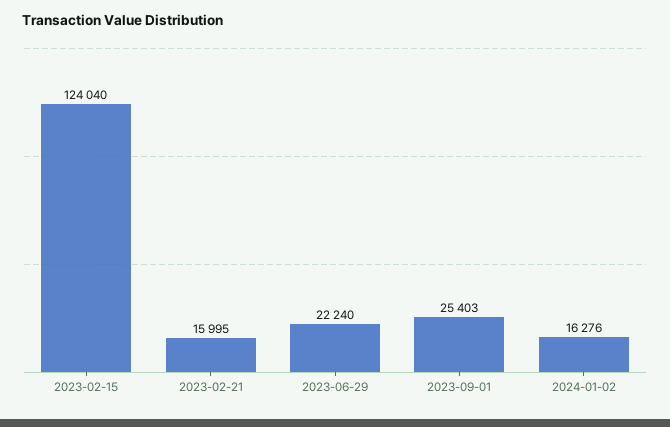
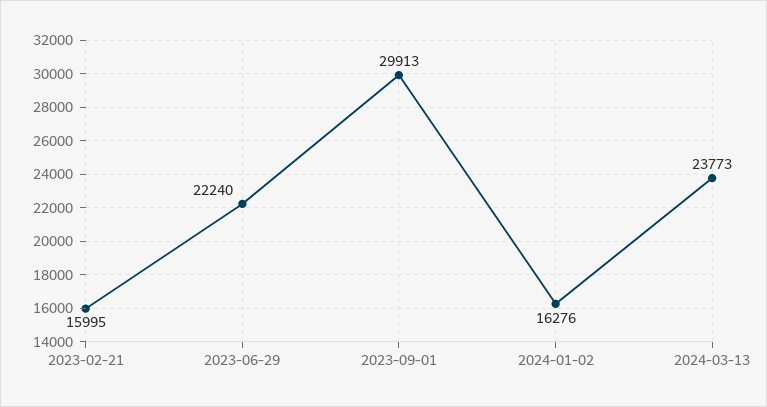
2023-02-15: 124040 -> none
2023-09-01: 25403 -> 29913
2024-03-13: none -> 23773

